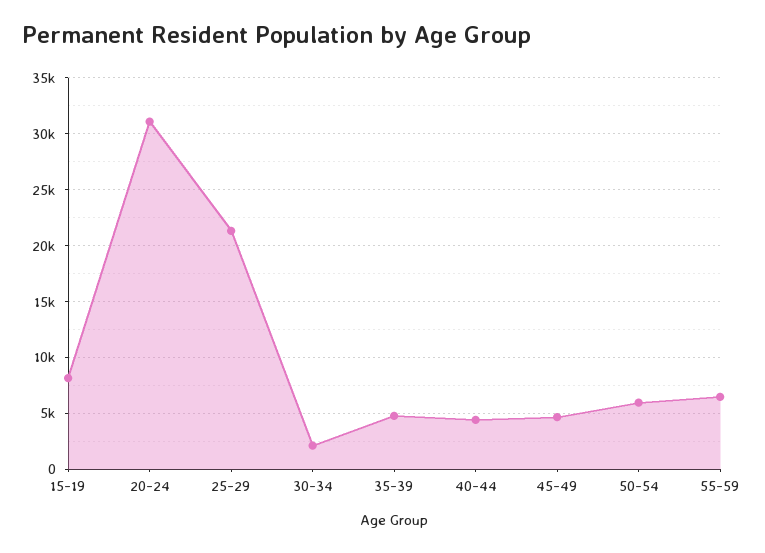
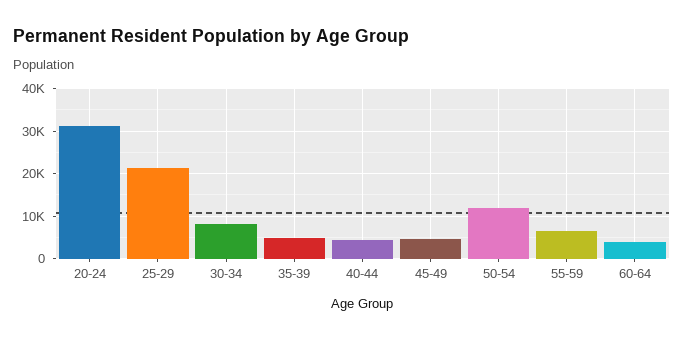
15-19: 8000 -> none
30-34: 2000 -> 8000
50-54: 6000 -> 12000
60-64: none -> 4000

